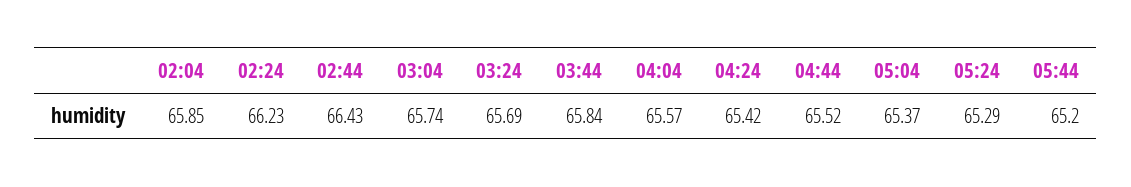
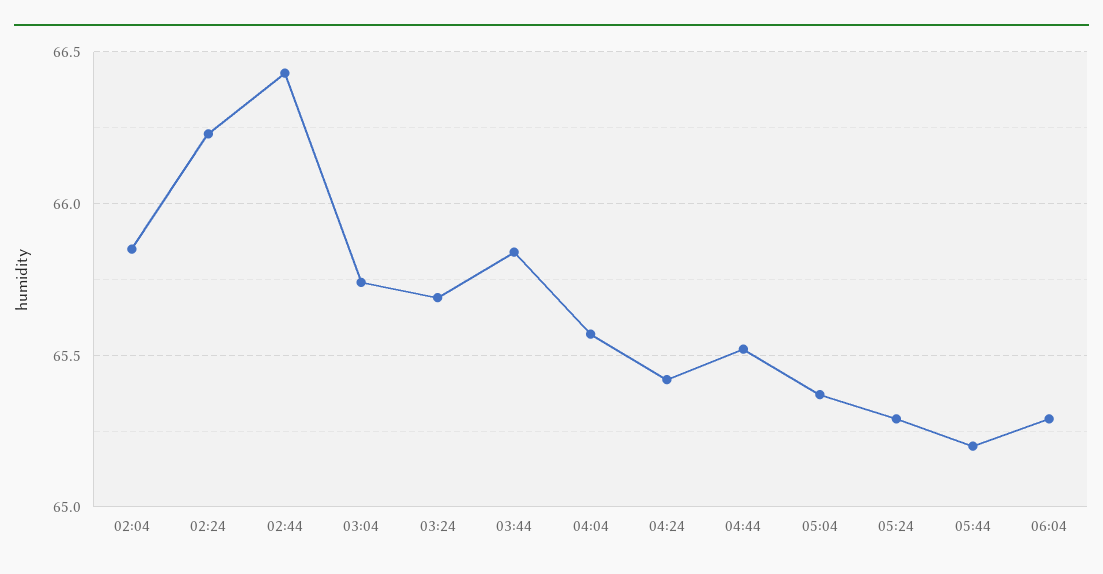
06:04: none -> 65.3

